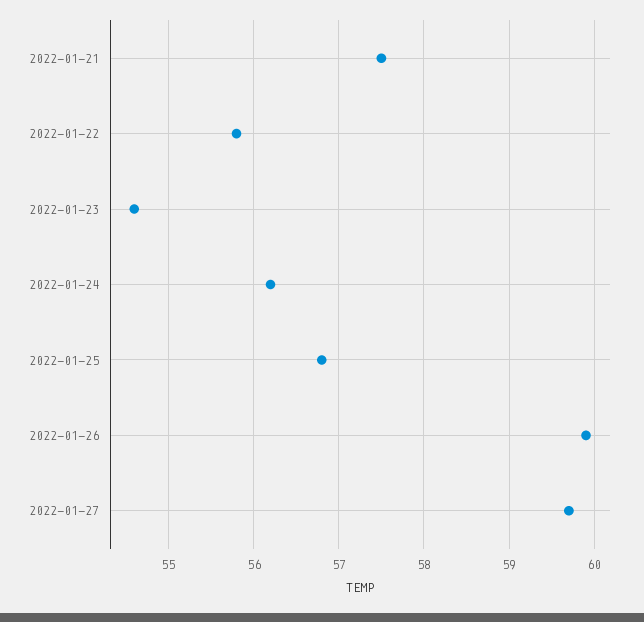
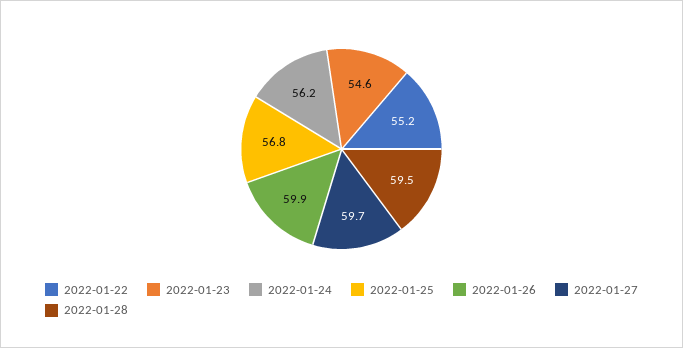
2022-01-21: 57.5 -> none
2022-01-22: 55.8 -> 55.2
2022-01-28: none -> 59.5

